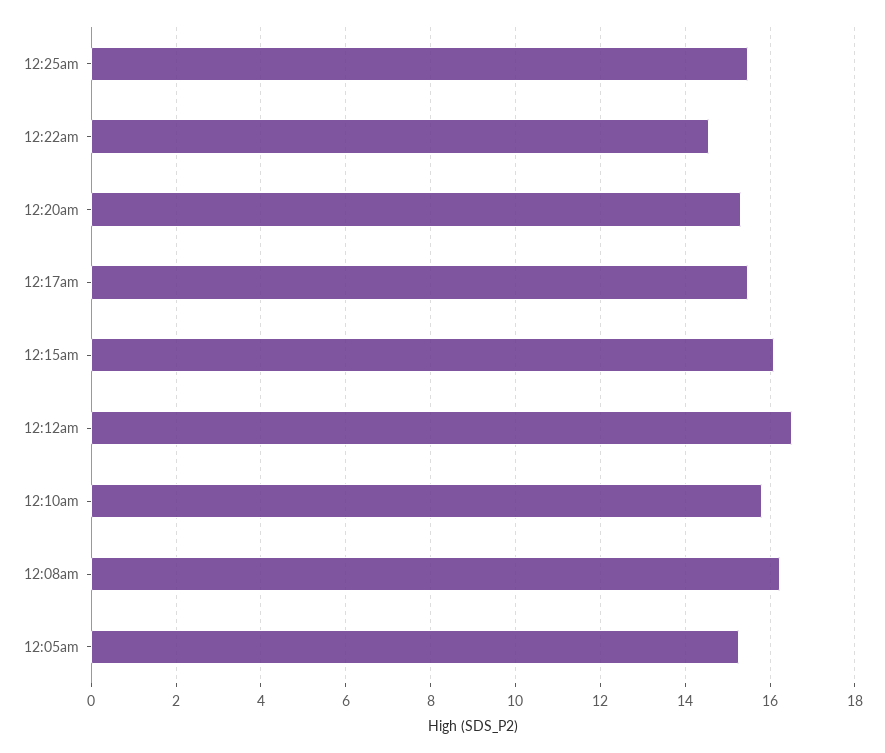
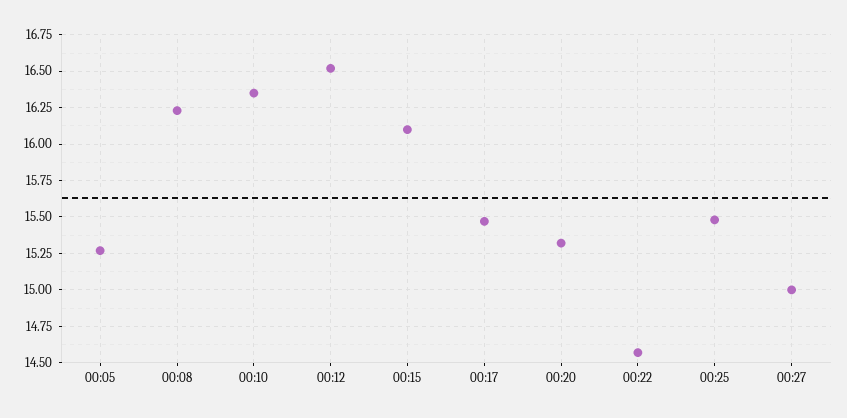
12:10am: 15.8 -> 16.35
00:27: none -> 15

